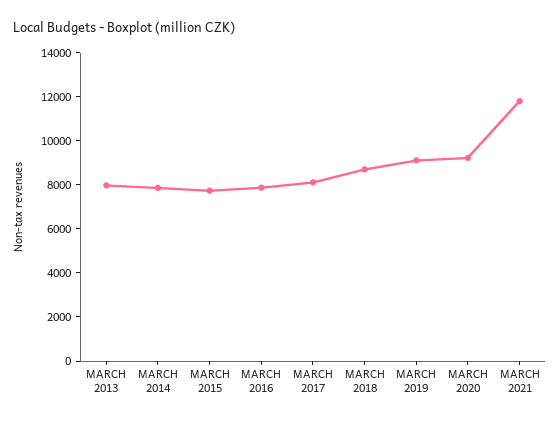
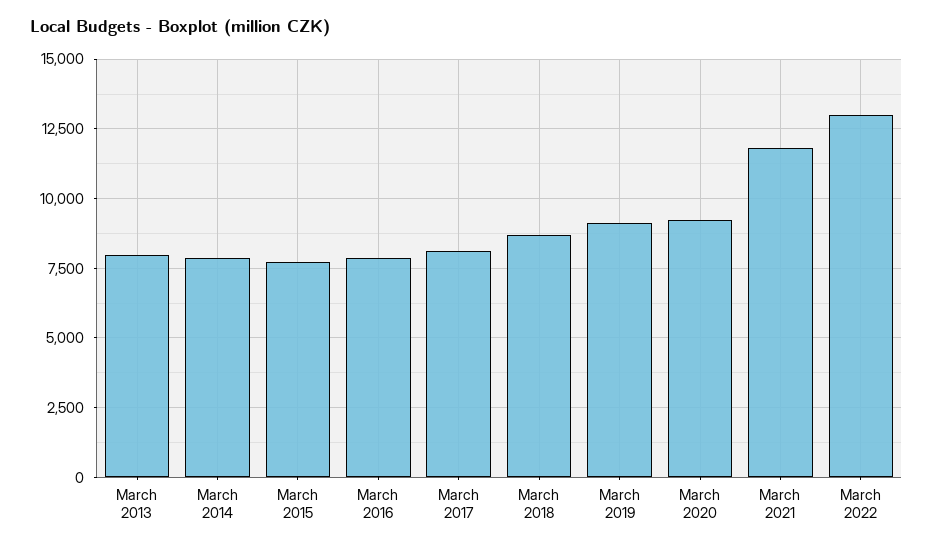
March 2022: none -> 13000

